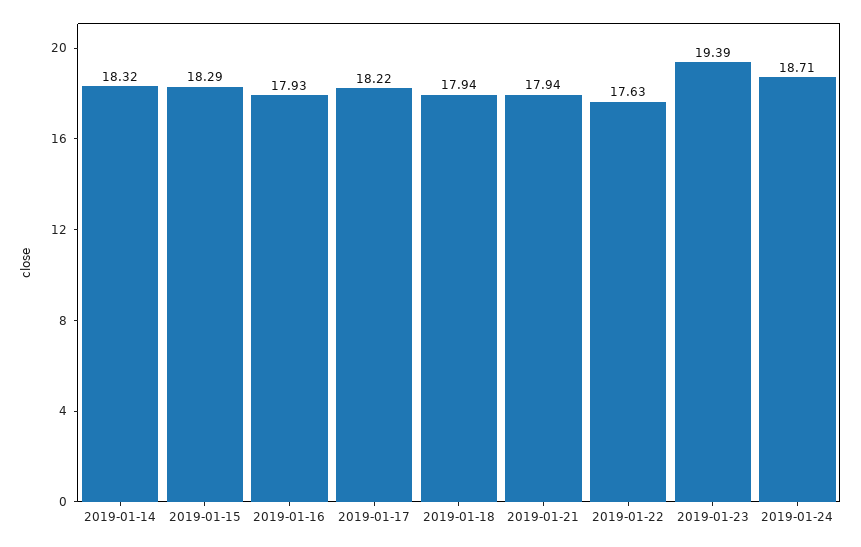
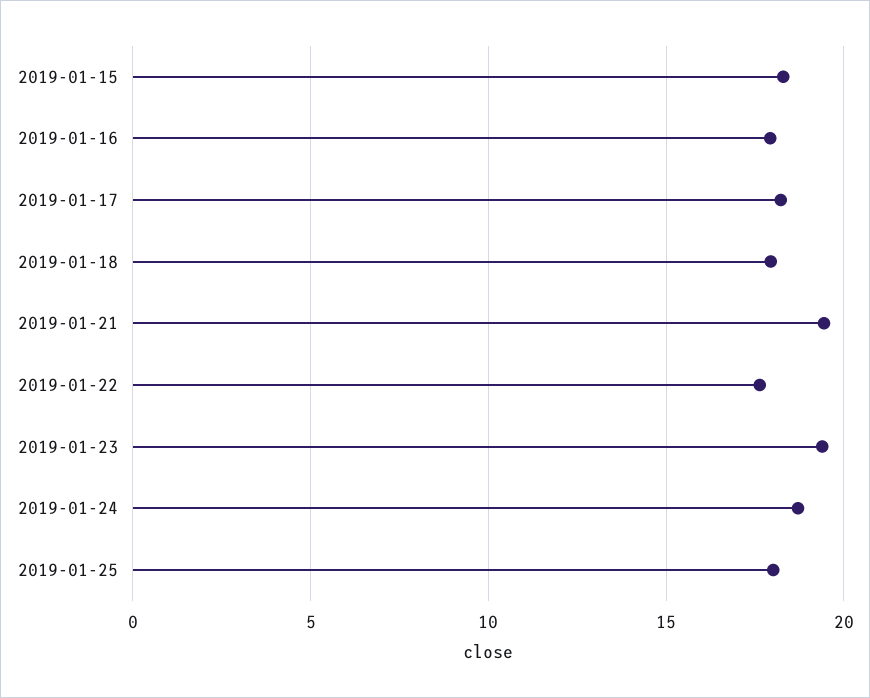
2019-01-14: 18.32 -> none
2019-01-21: 17.94 -> 19.5
2019-01-25: none -> 18

